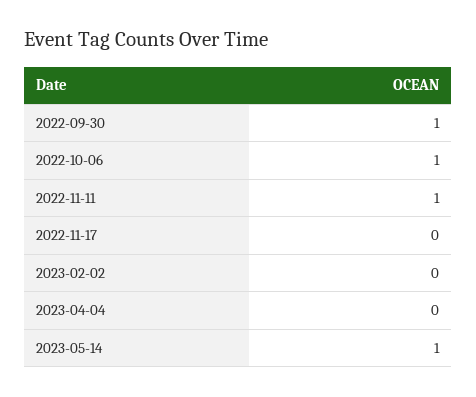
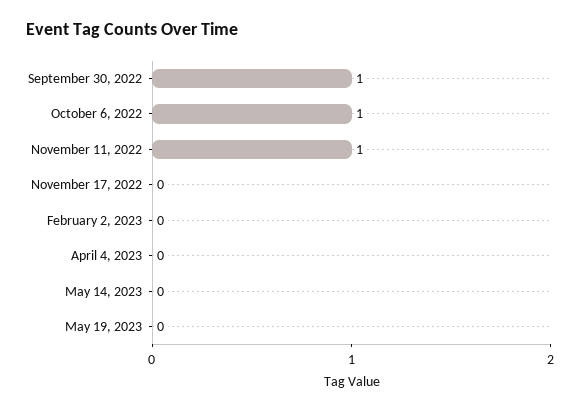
2023-05-14: 1 -> 0
May 19, 2023: none -> 0

